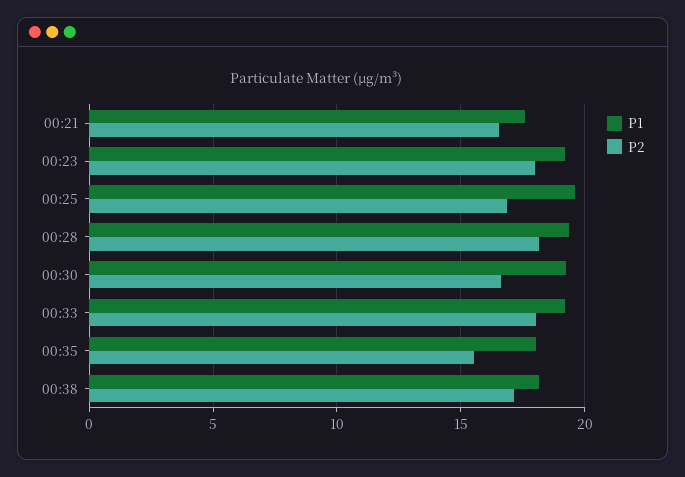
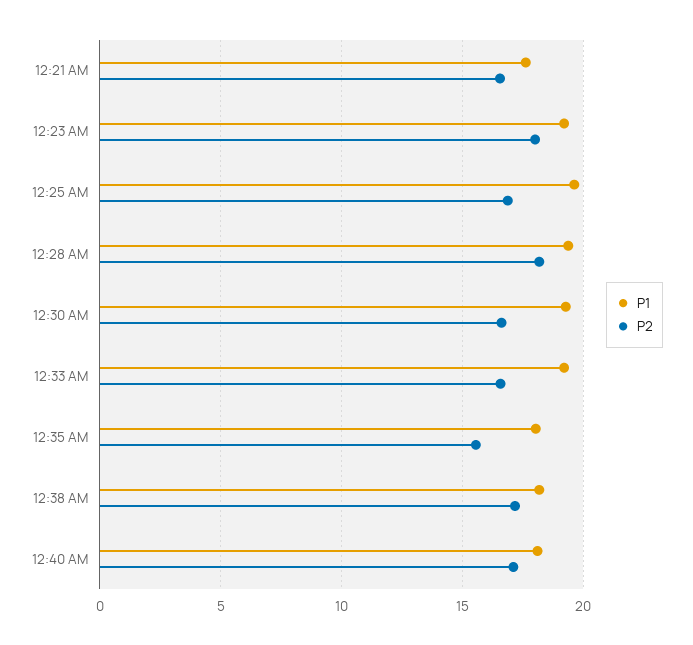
P2, 00:33: 18 -> 16.5
P1, 12:40 AM: none -> 18
P2, 12:40 AM: none -> 17

